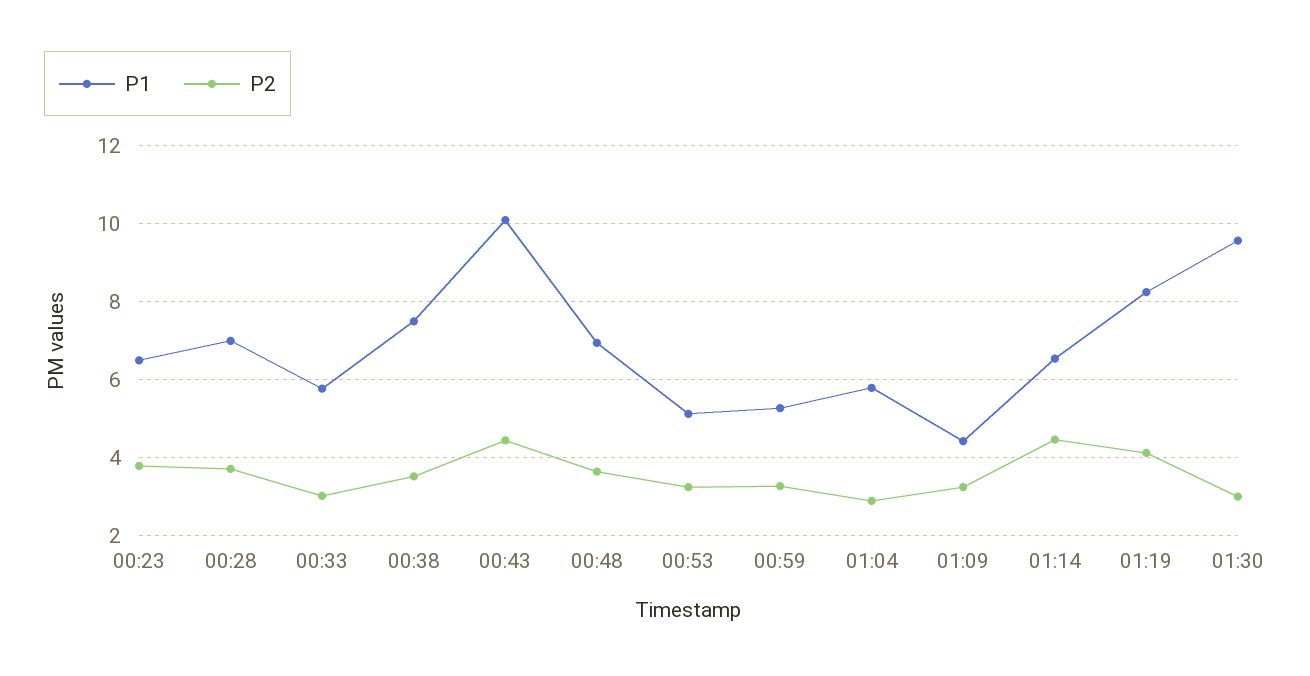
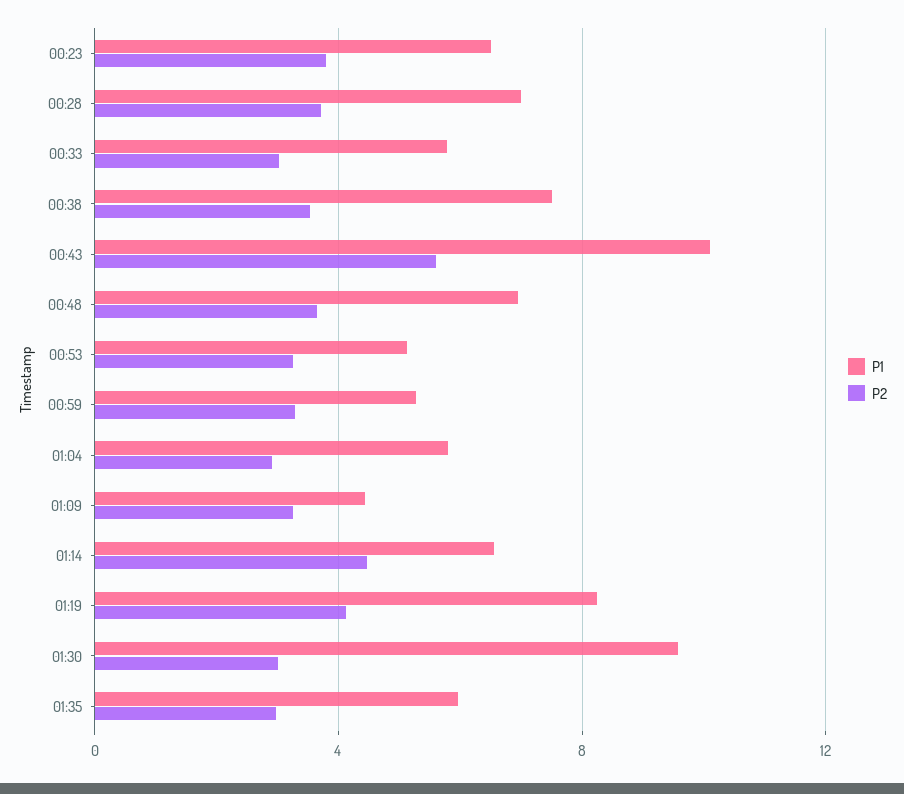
P2, 00:43: 4.4 -> 5.5
P1, 01:35: none -> 6
P2, 01:35: none -> 3

